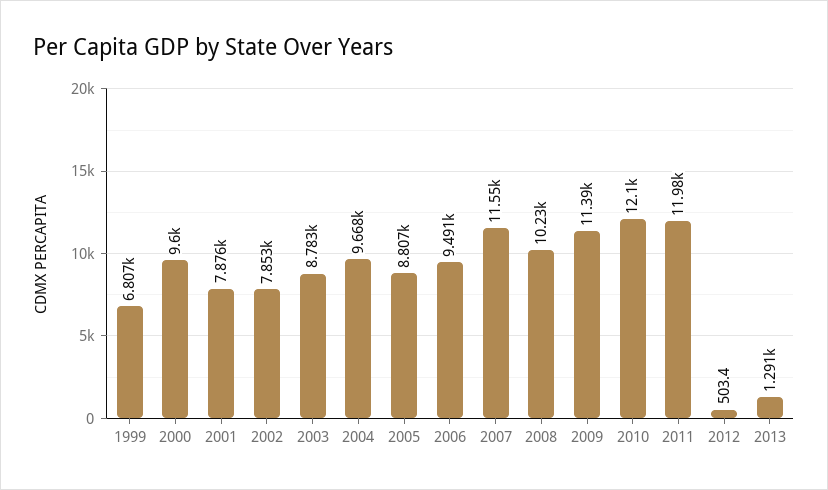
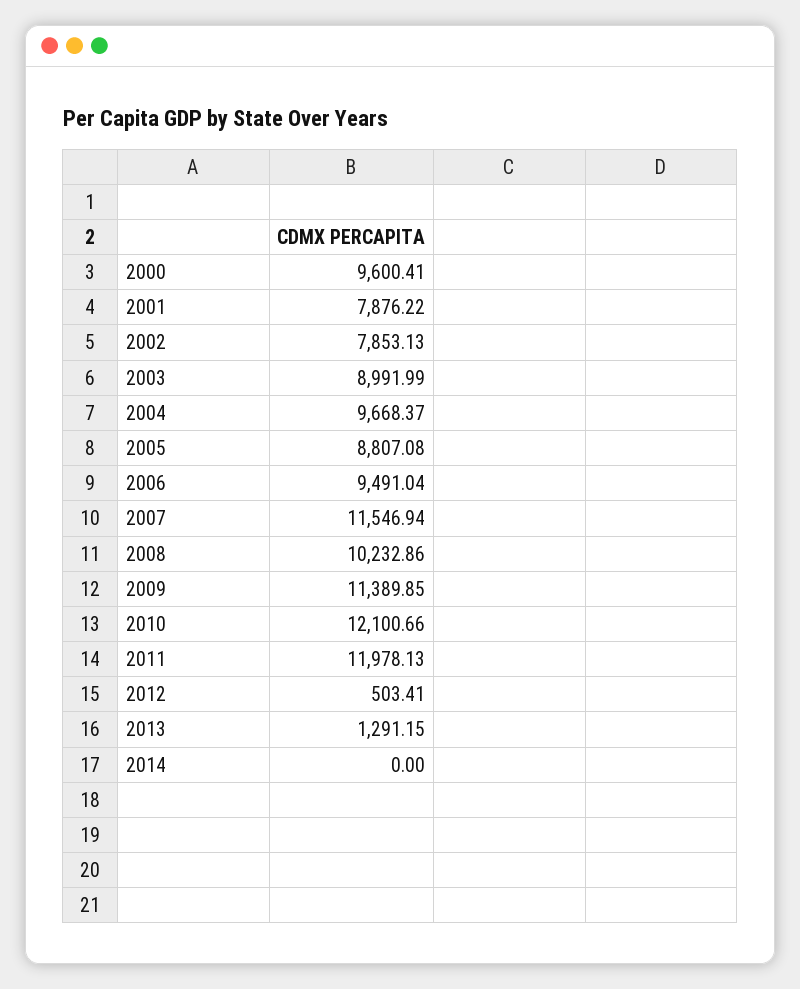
1999: 6807 -> none
2003: 8783 -> 8991.99
2014: none -> 0

